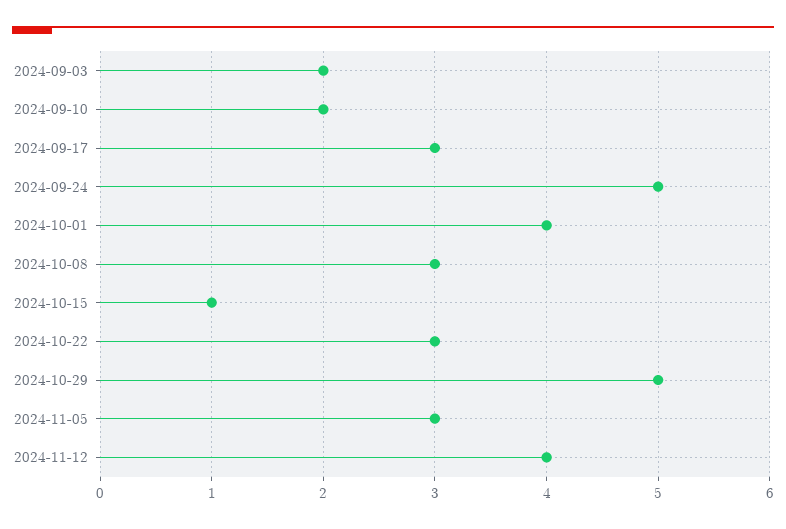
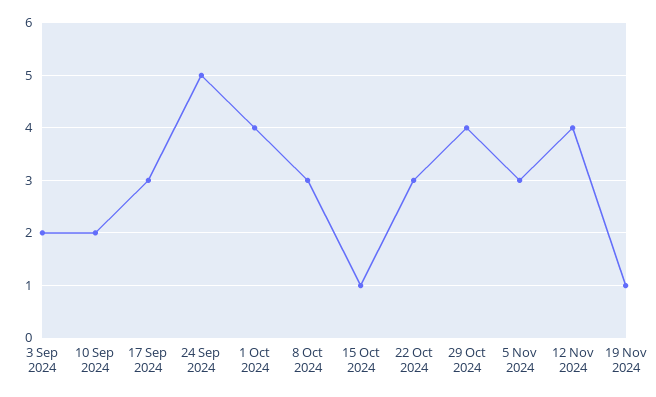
2024-10-29: 5 -> 4
19 Nov 2024: none -> 1

